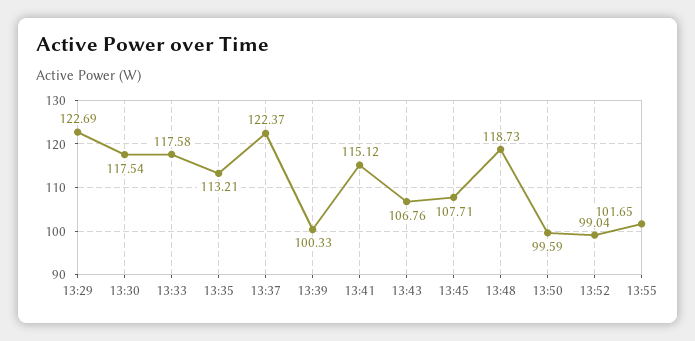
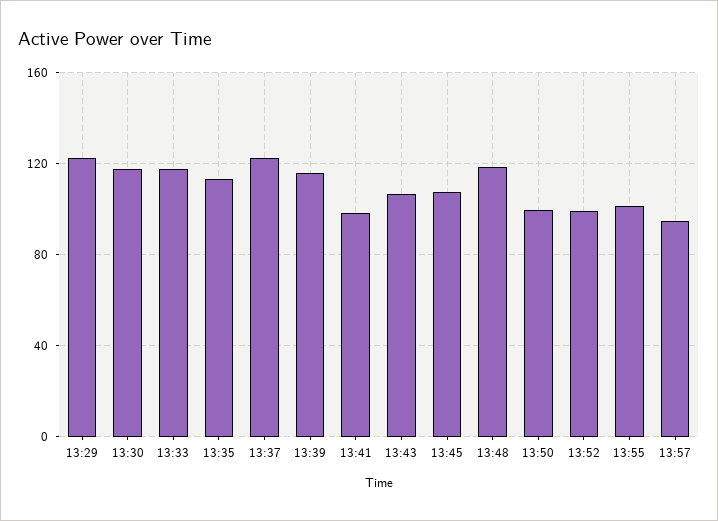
13:39: 100.33 -> 115
13:41: 115.12 -> 100
13:57: none -> 95

